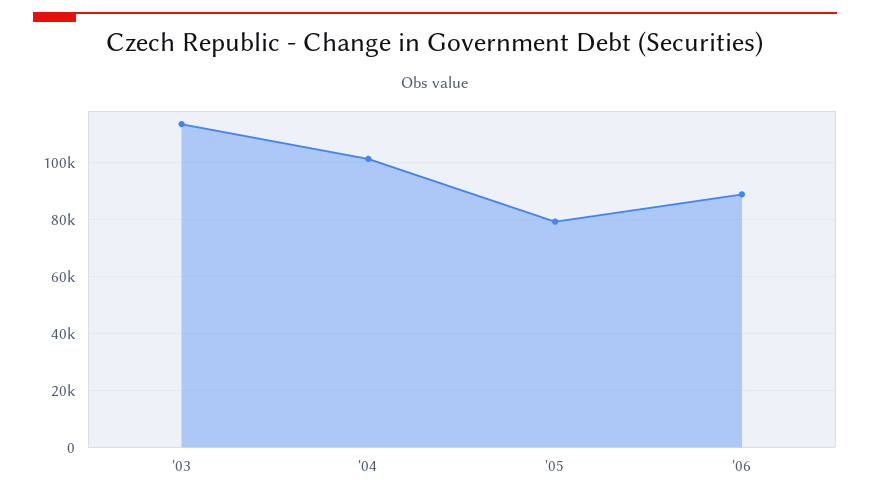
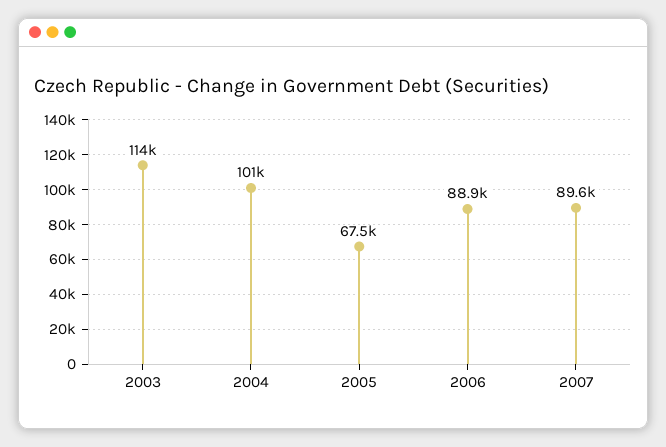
'05: 80000 -> 67500
2007: none -> 89600

